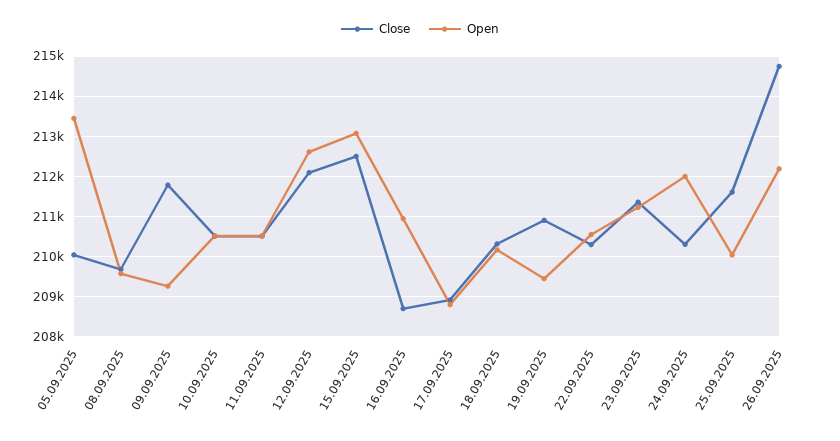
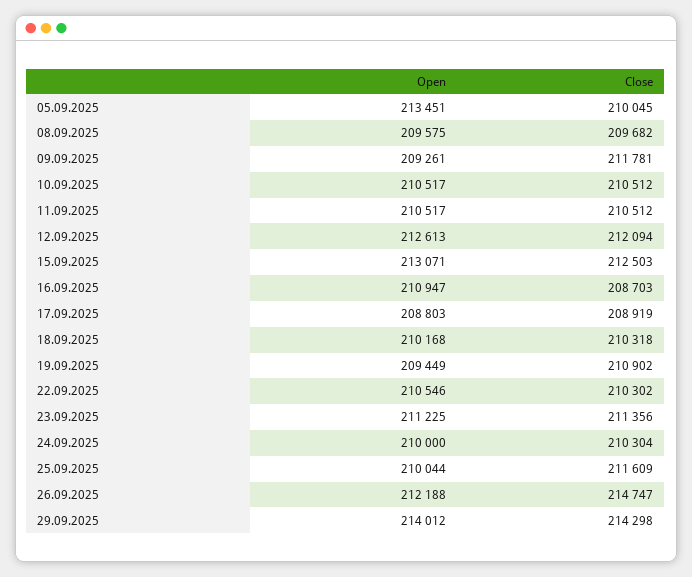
Open, 24.09.2025: 212000 -> 210000
Open, 29.09.2025: none -> 214012
Close, 29.09.2025: none -> 214298

